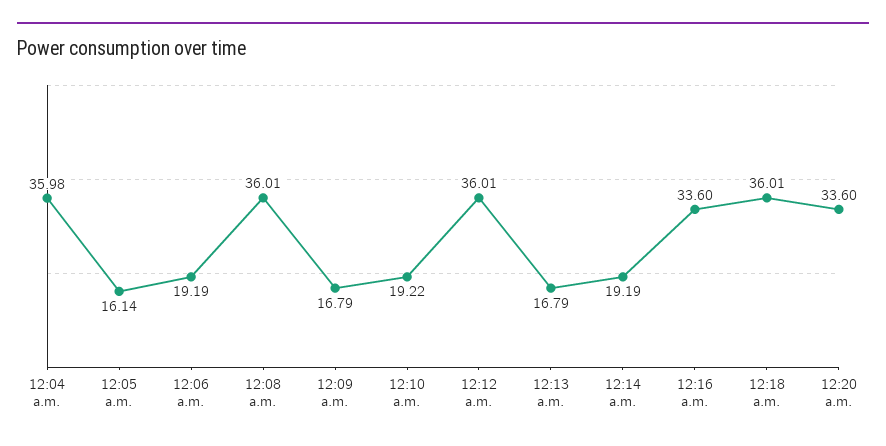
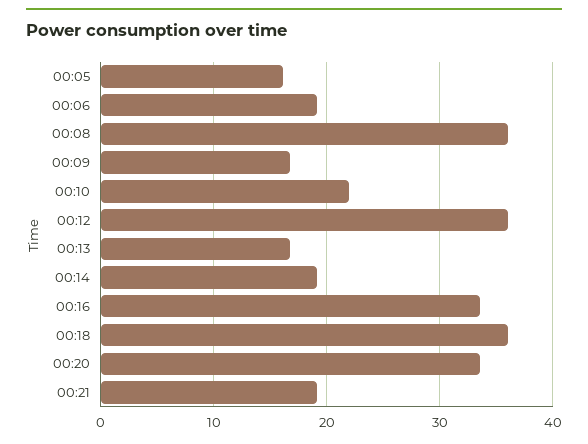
12:04 a.m.: 35.98 -> none
12:10 a.m.: 19.22 -> 22
00:21: none -> 19

